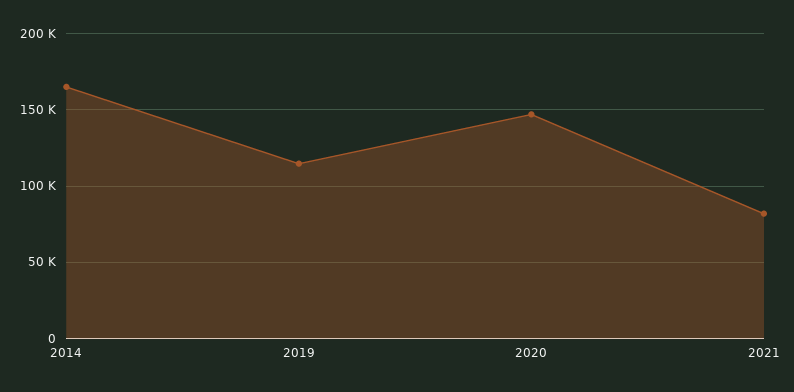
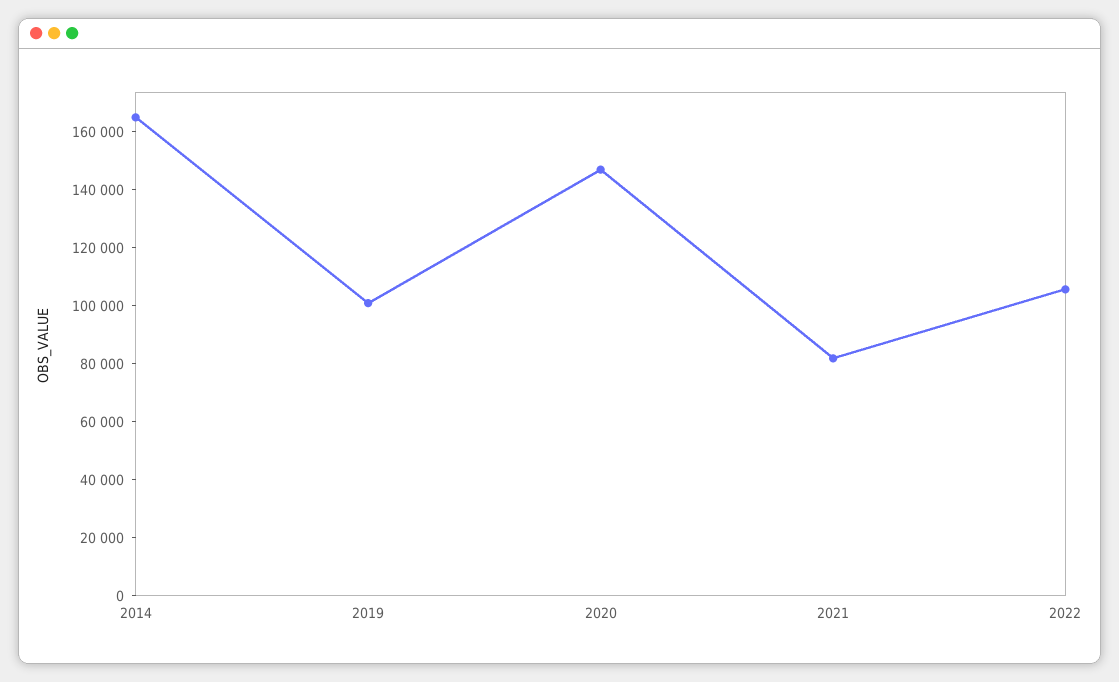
2019: 115000 -> 100000
2022: none -> 105000

